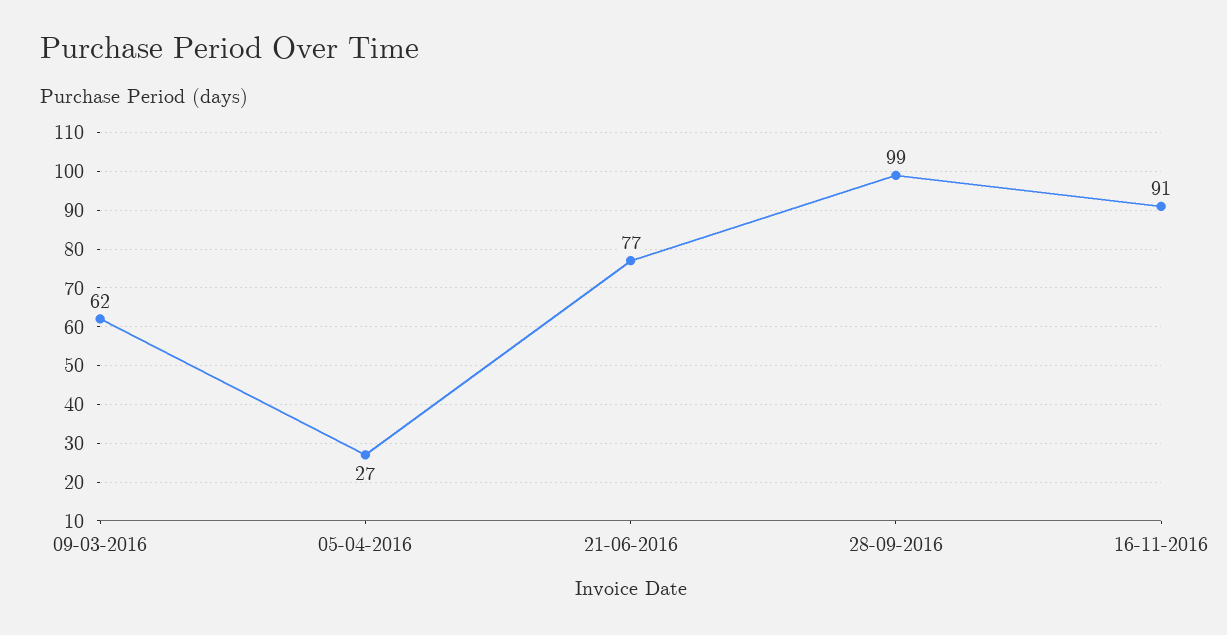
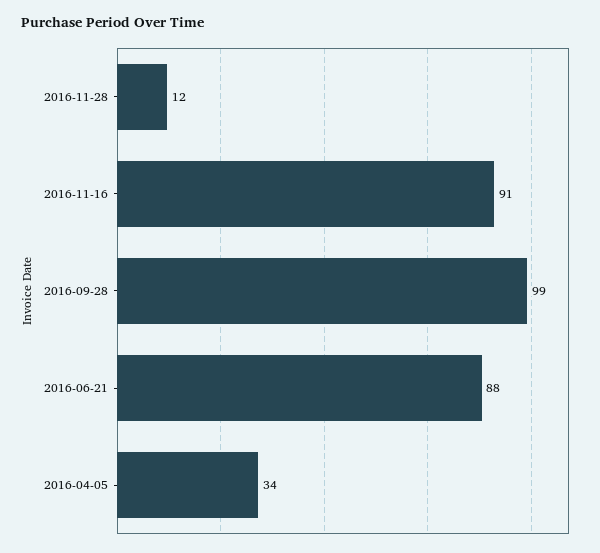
09-03-2016: 62 -> none
05-04-2016: 27 -> 34
21-06-2016: 77 -> 88
2016-11-28: none -> 12

